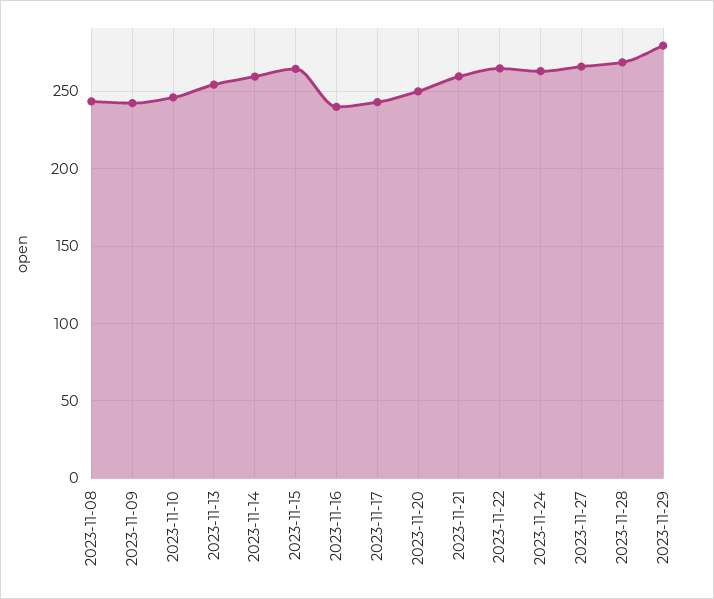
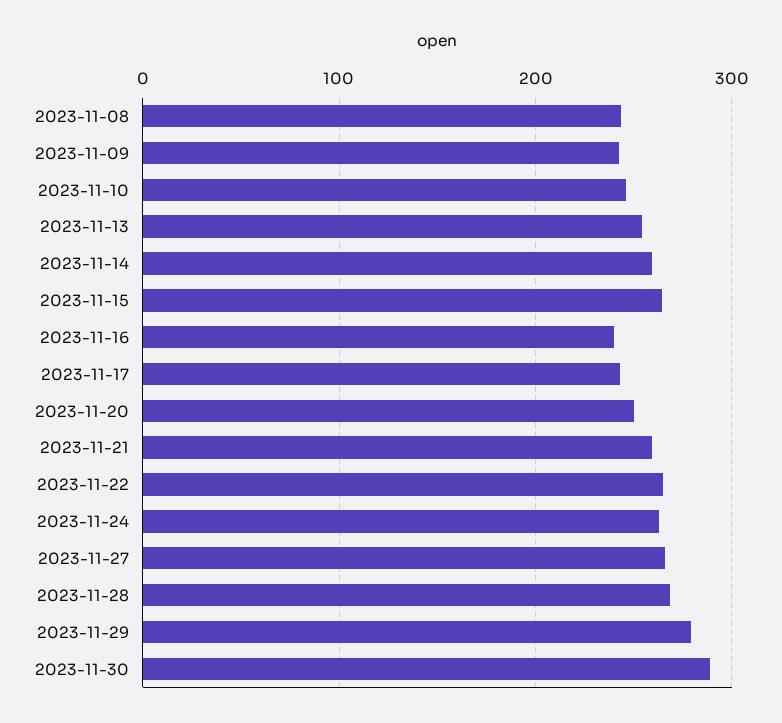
2023-11-30: none -> 290

